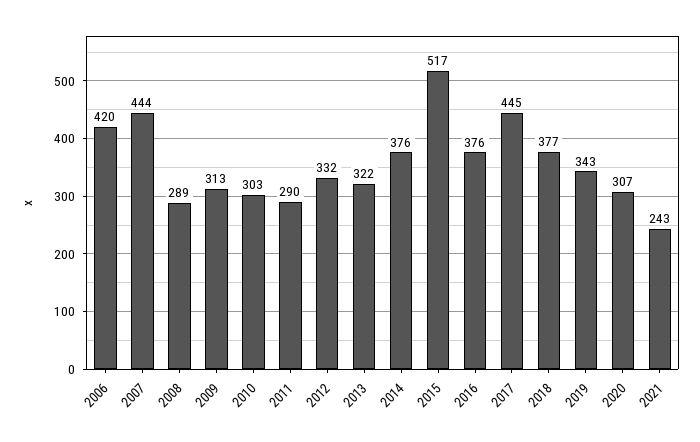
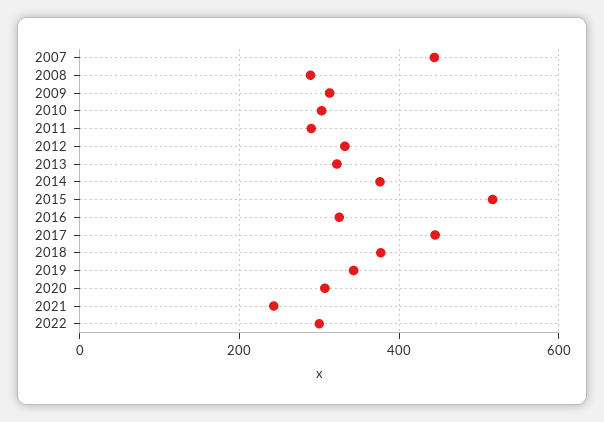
2006: 420 -> none
2016: 376 -> 320
2022: none -> 300

